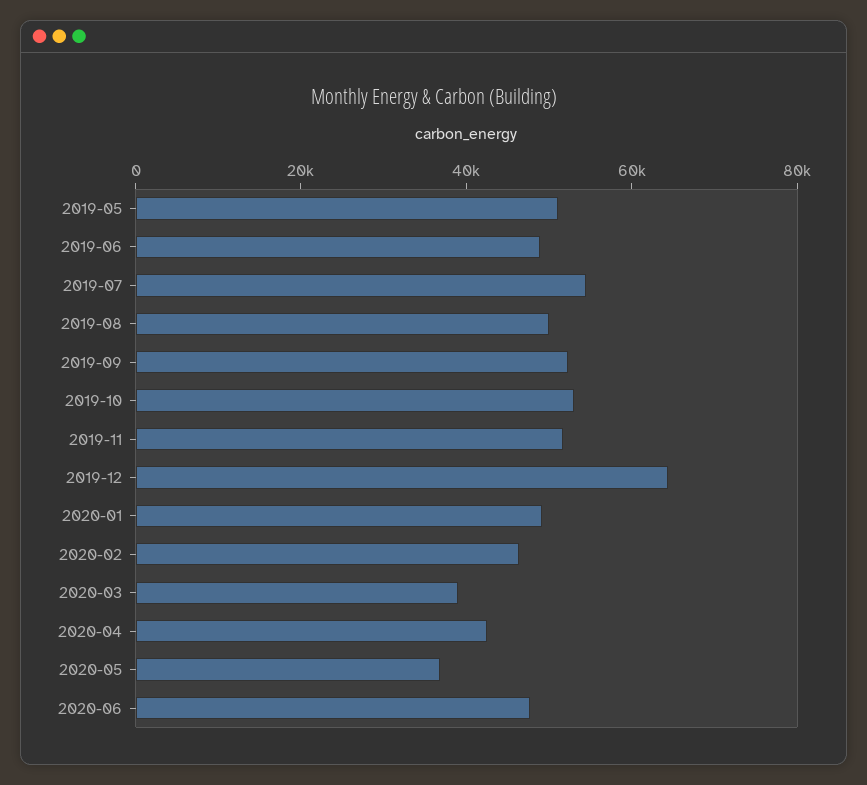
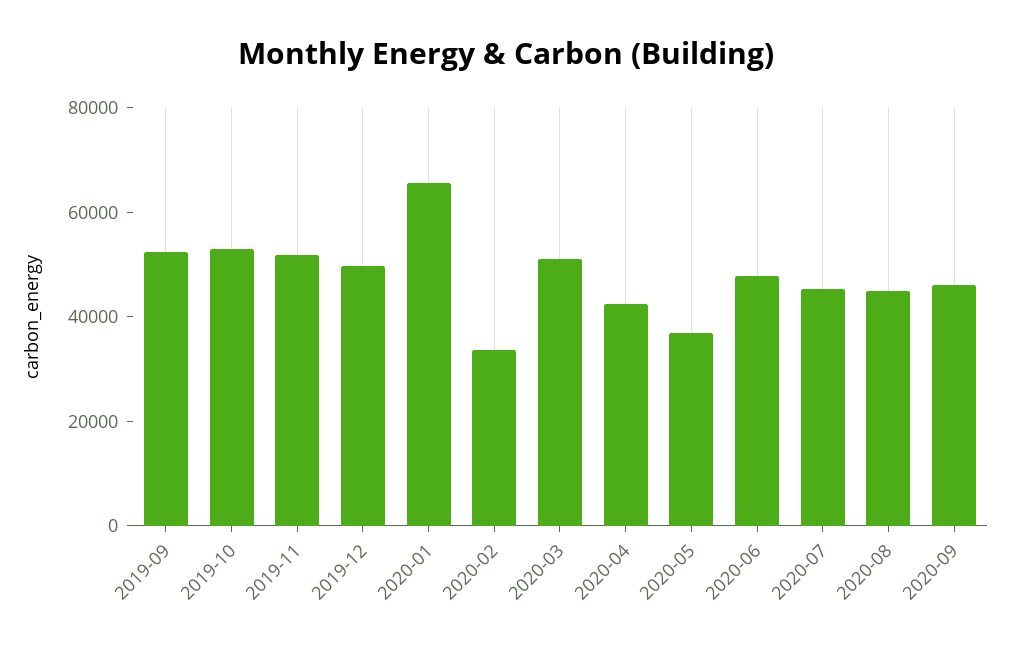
2019-05: 50000 -> none
2019-06: 50000 -> none
2019-07: 55000 -> none
2019-08: 50000 -> none
2019-12: 65000 -> 50000
2020-01: 50000 -> 65000
2020-02: 45000 -> 35000
2020-03: 40000 -> 50000
2020-07: none -> 45000
2020-08: none -> 45000
2020-09: none -> 45000

